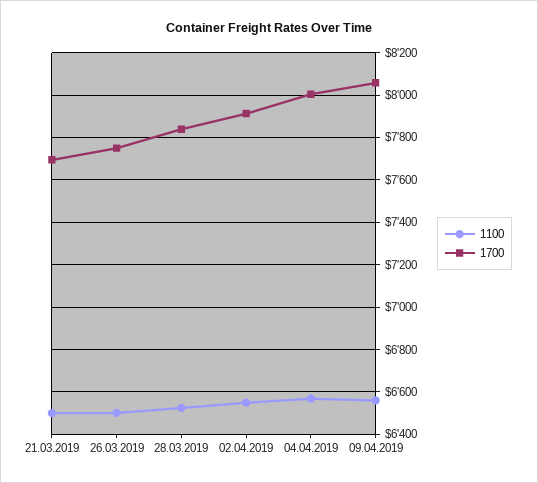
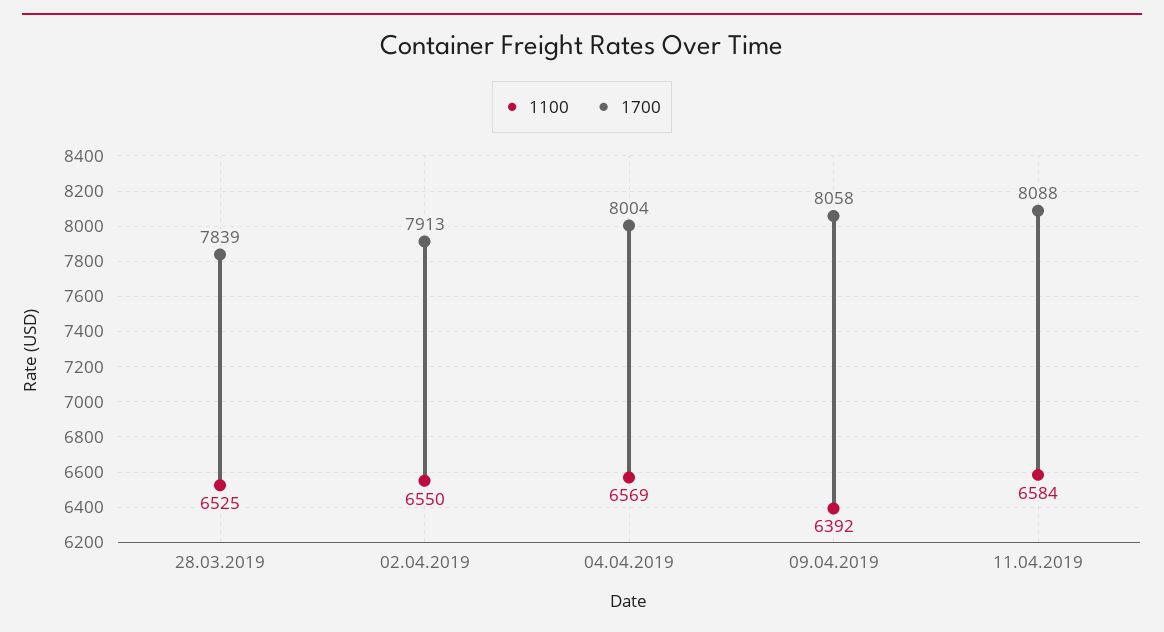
1100, 21.03.2019: 6500 -> none
1700, 21.03.2019: 7700 -> none
1100, 26.03.2019: 6500 -> none
1700, 26.03.2019: 7750 -> none
1100, 09.04.2019: 6550 -> 6392
1100, 11.04.2019: none -> 6584
1700, 11.04.2019: none -> 8088

